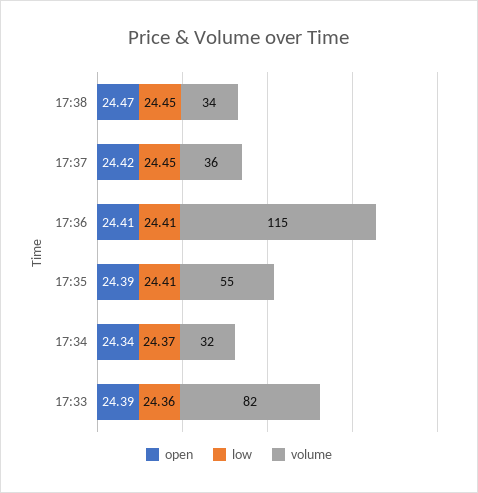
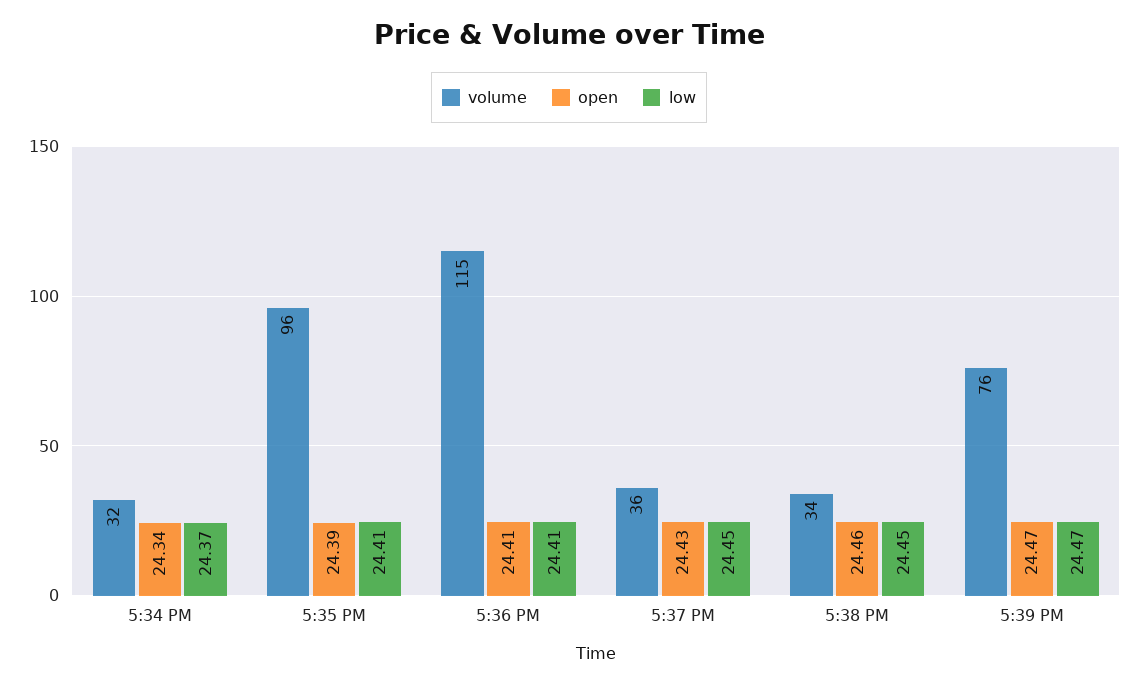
open, 17:38: 24.47 -> 24.46
open, 17:37: 24.42 -> 24.43
volume, 17:35: 55 -> 96
open, 17:33: 24.39 -> none
low, 17:33: 24.36 -> none
volume, 17:33: 82 -> none
volume, 5:39 PM: none -> 76
open, 5:39 PM: none -> 24.47
low, 5:39 PM: none -> 24.47

